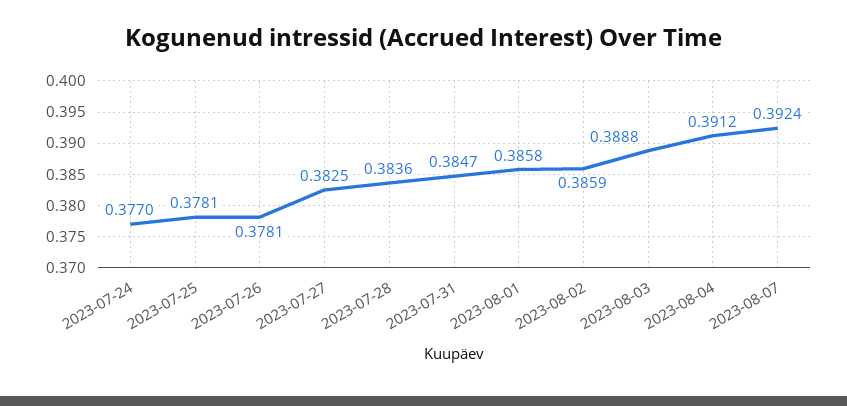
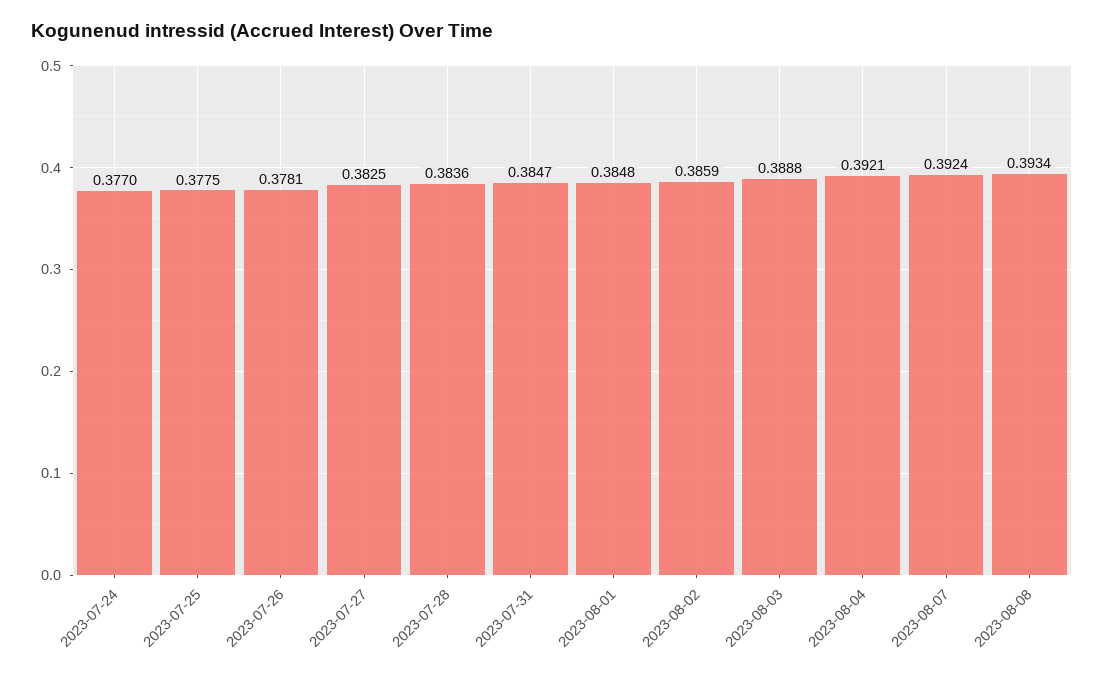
2023-07-25: 0.3781 -> 0.3775
2023-08-01: 0.3858 -> 0.3848
2023-08-04: 0.3912 -> 0.3921
2023-08-08: none -> 0.3934

